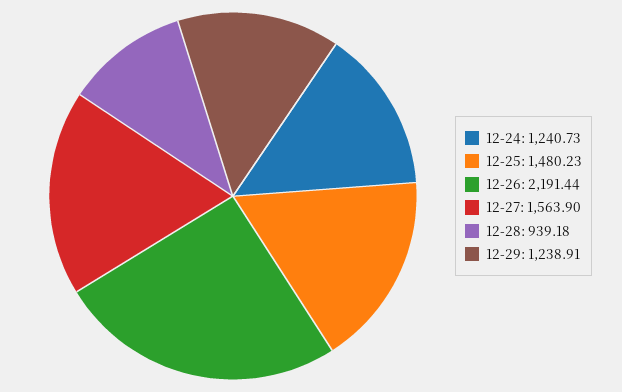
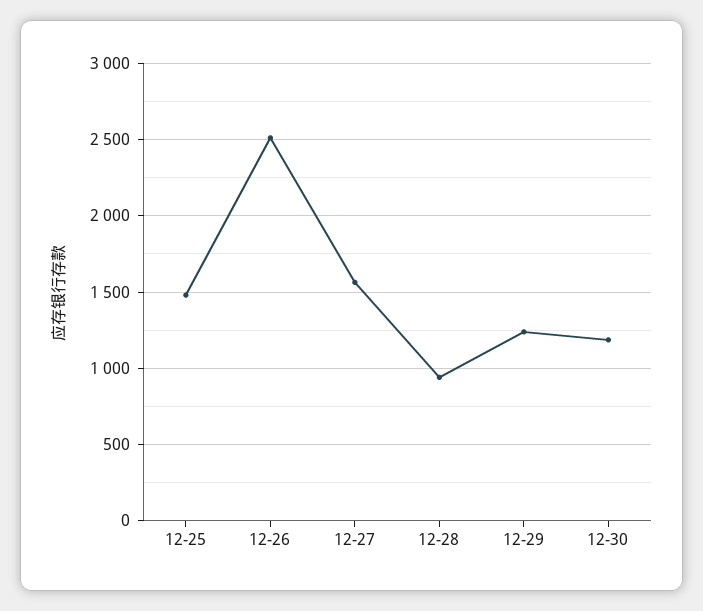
12-24: 1240.73 -> none
12-26: 2191.44 -> 2500
12-30: none -> 1200

